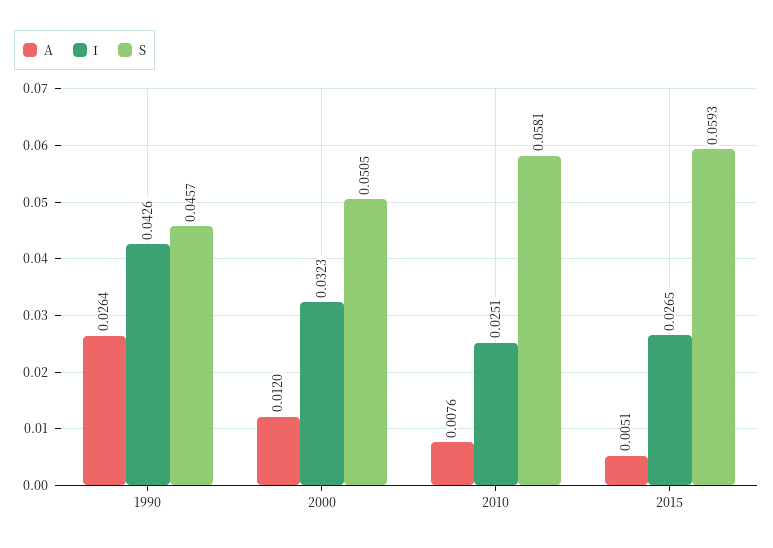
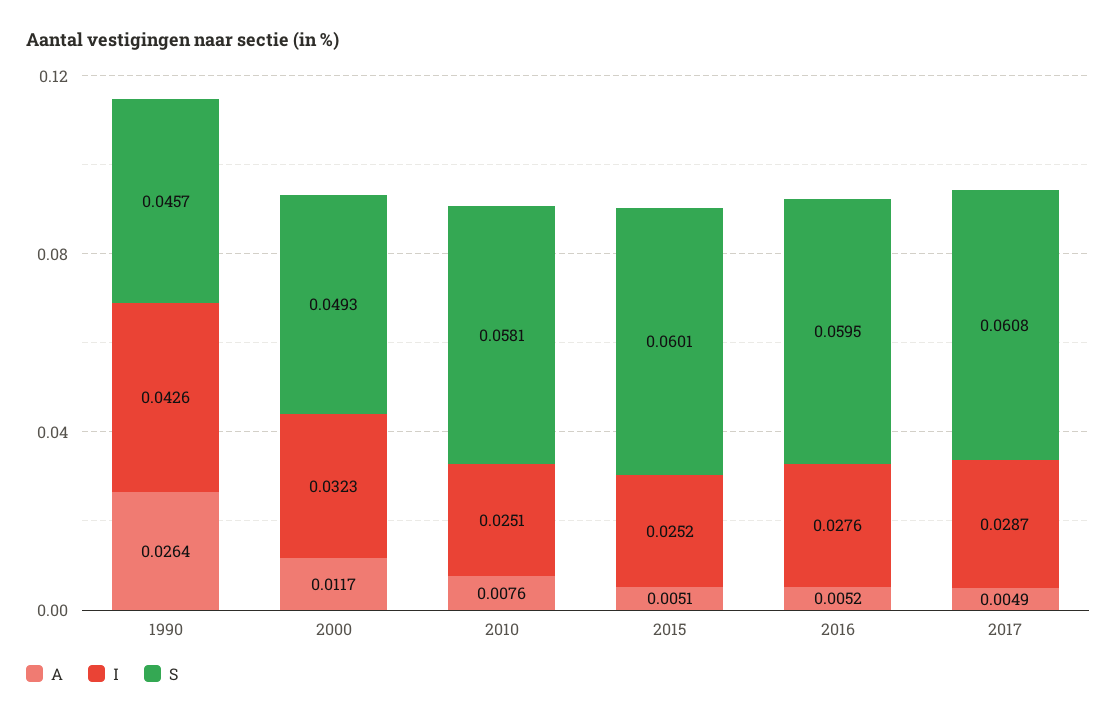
A, 2000: 0.012 -> 0.0117
S, 2000: 0.0505 -> 0.0493
I, 2015: 0.0265 -> 0.0252
S, 2015: 0.0593 -> 0.0601
A, 2016: none -> 0.0052
I, 2016: none -> 0.0276
S, 2016: none -> 0.0595
A, 2017: none -> 0.0049
I, 2017: none -> 0.0287
S, 2017: none -> 0.0608

